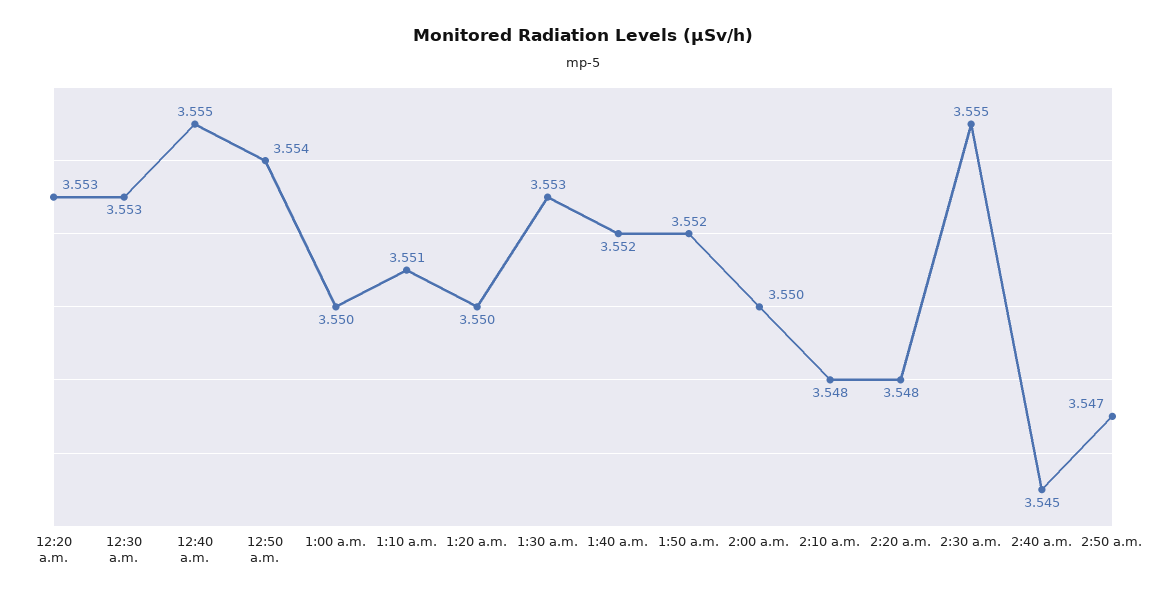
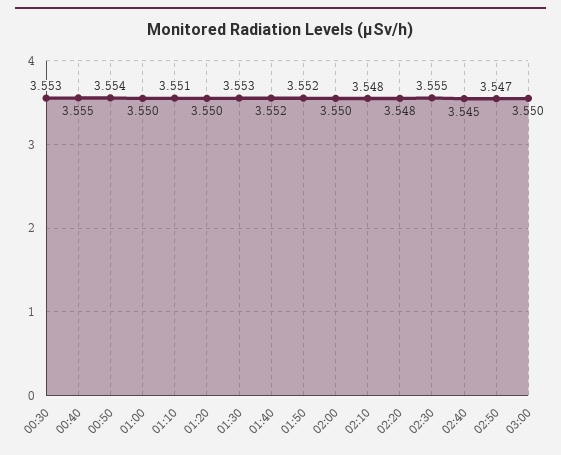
12:20 a.m.: 3.553 -> none
03:00: none -> 3.55

